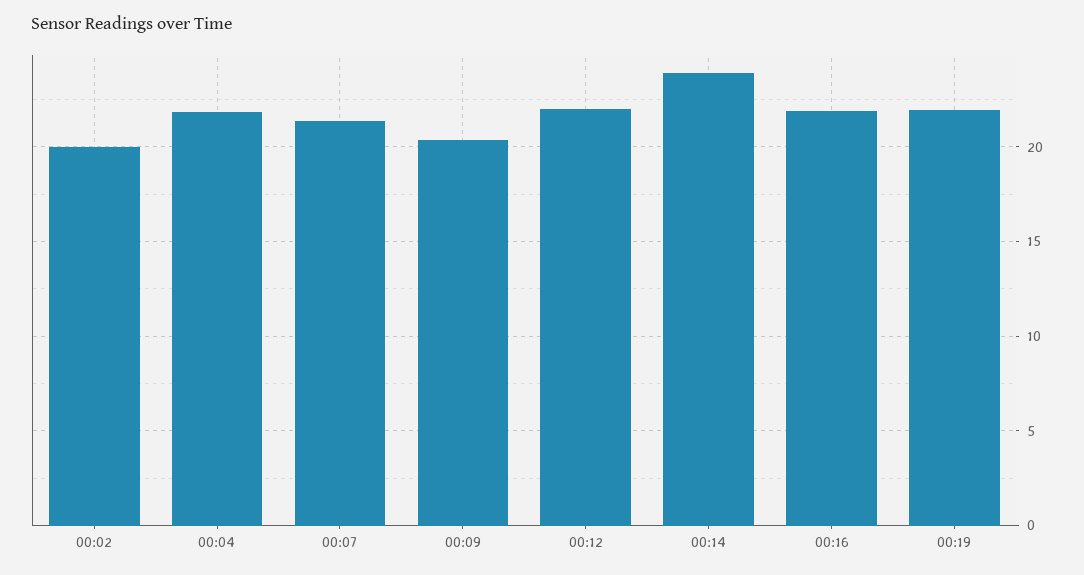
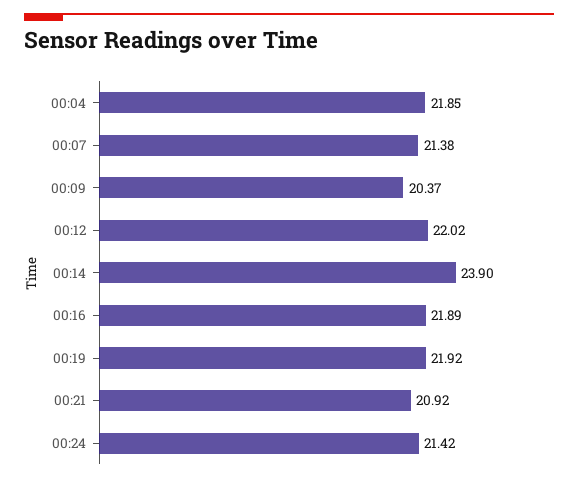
00:02: 20 -> none
00:21: none -> 20.92
00:24: none -> 21.42

